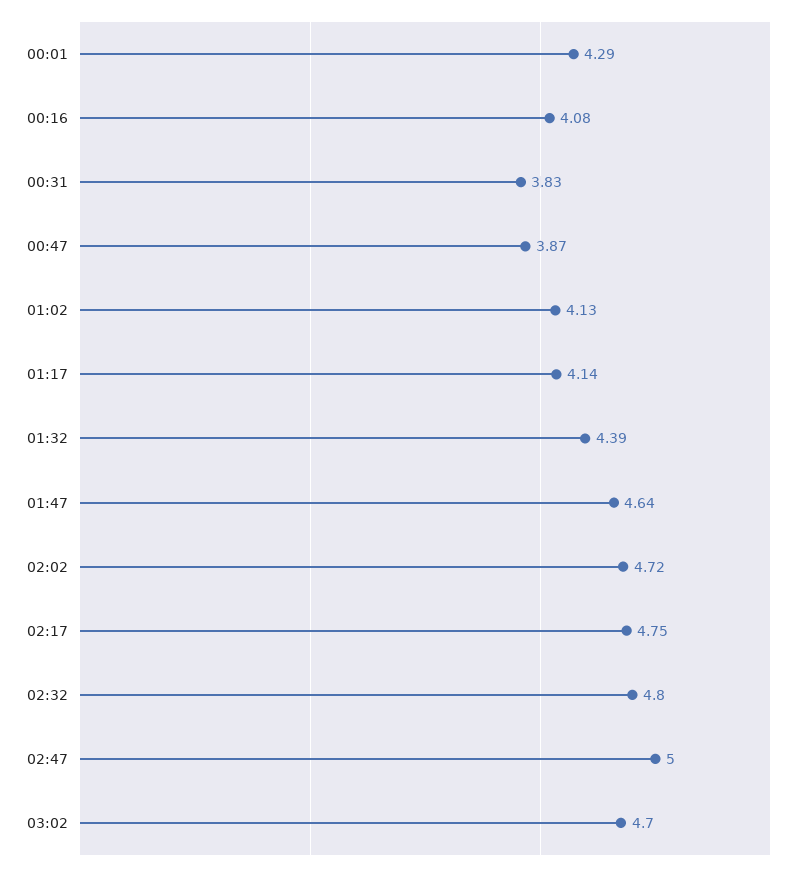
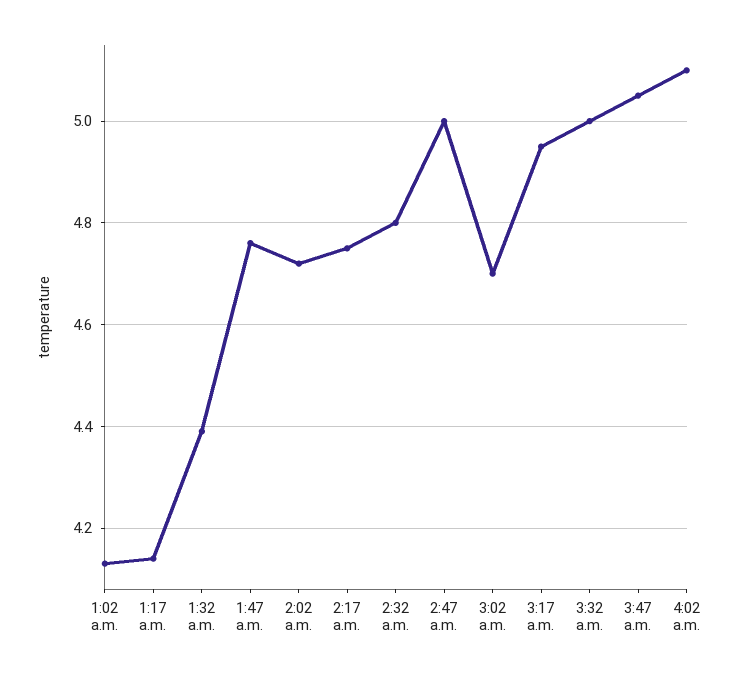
00:01: 4.29 -> none
00:16: 4.08 -> none
00:31: 3.83 -> none
00:47: 3.87 -> none
01:47: 4.64 -> 4.75
3:17 a.m.: none -> 4.95
3:32 a.m.: none -> 5
3:47 a.m.: none -> 5.05
4:02 a.m.: none -> 5.1

